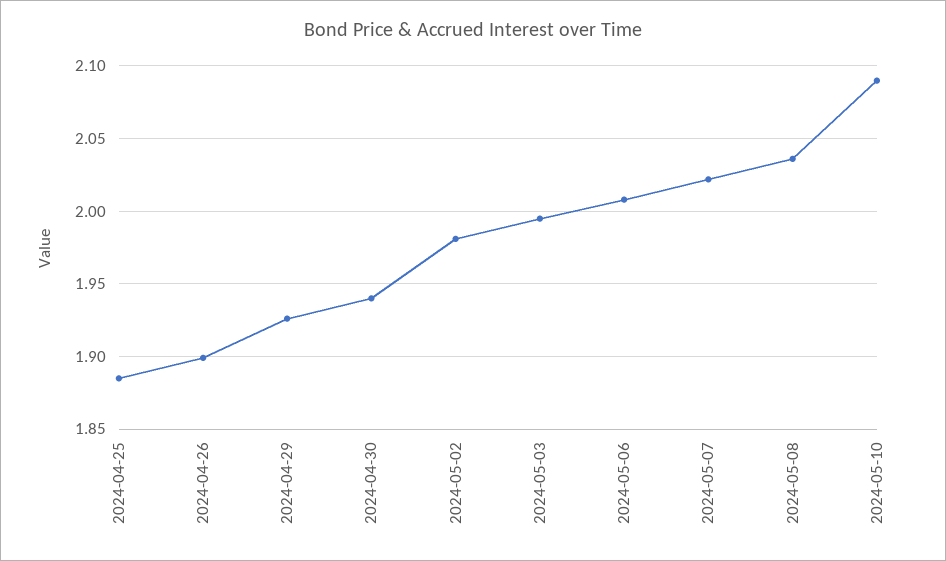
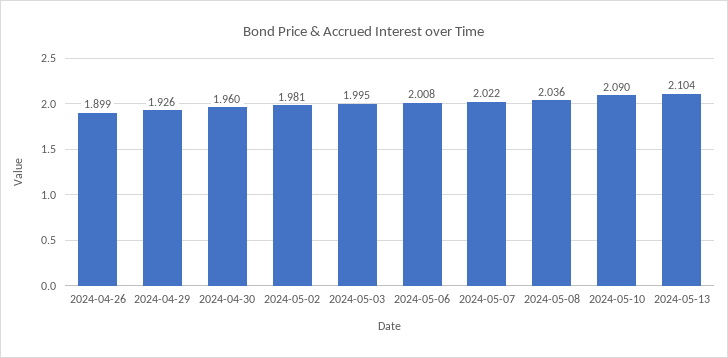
2024-04-25: 1.885 -> none
2024-04-30: 1.94 -> 1.96
2024-05-13: none -> 2.104

